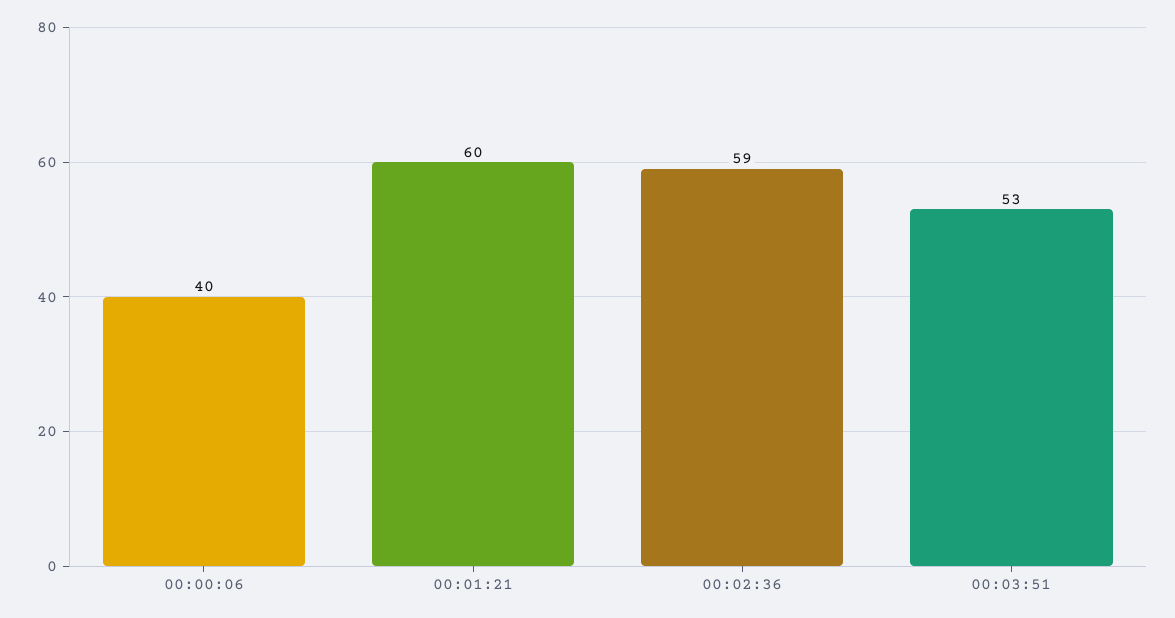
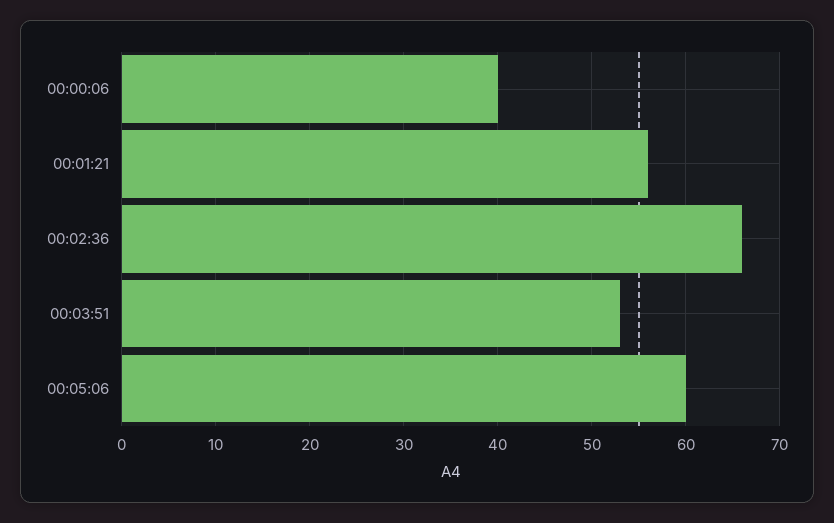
00:01:21: 60 -> 56
00:02:36: 59 -> 66
00:05:06: none -> 60

